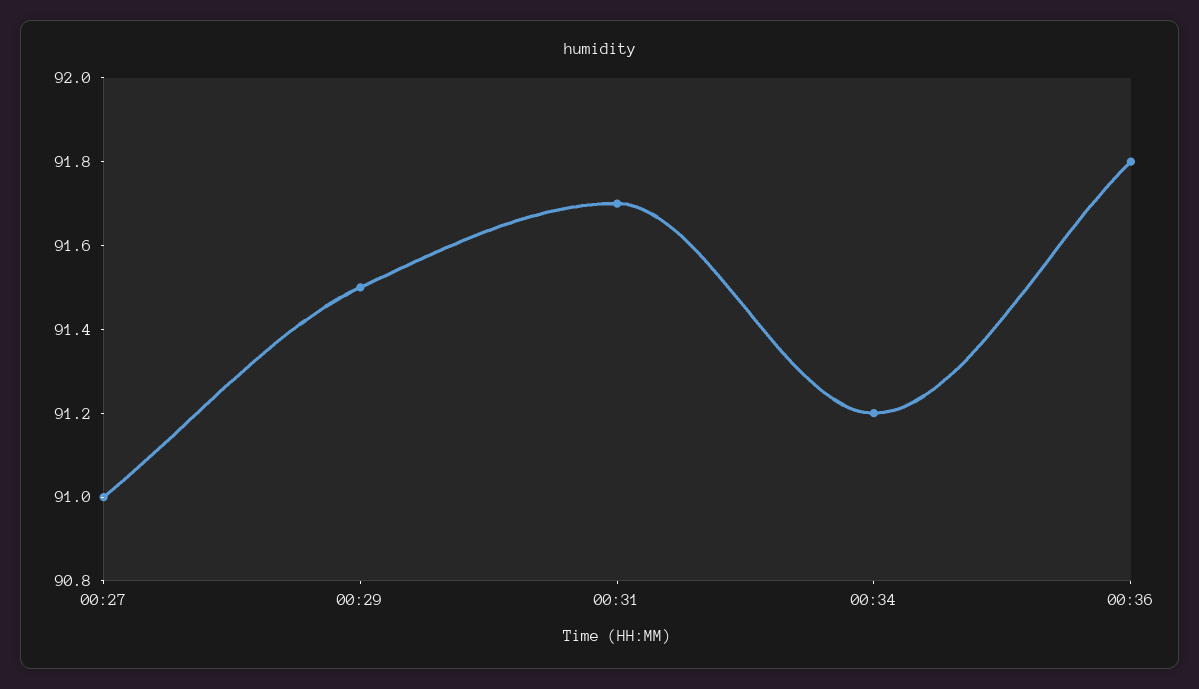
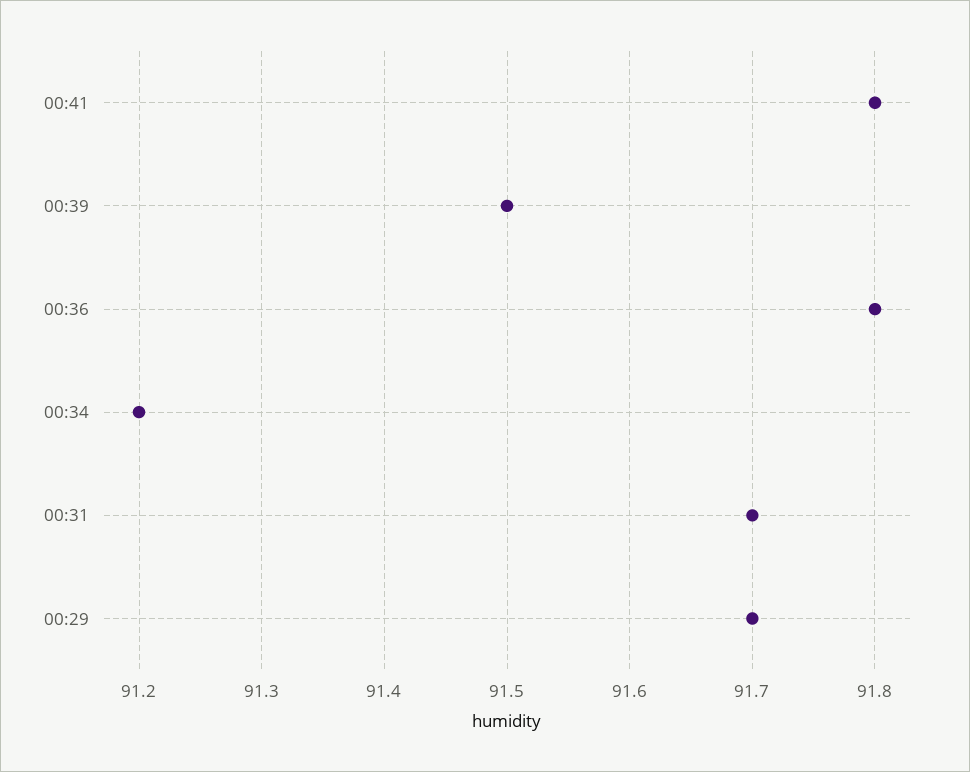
00:27: 91 -> none
00:29: 91.5 -> 91.7
00:41: none -> 91.8
00:39: none -> 91.5

